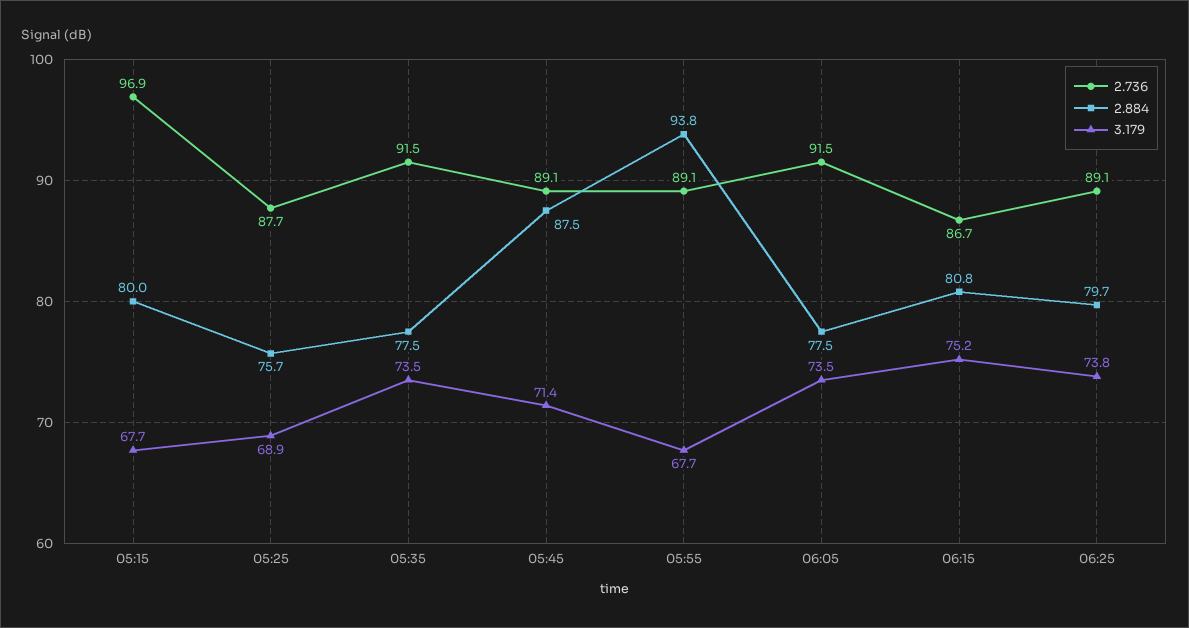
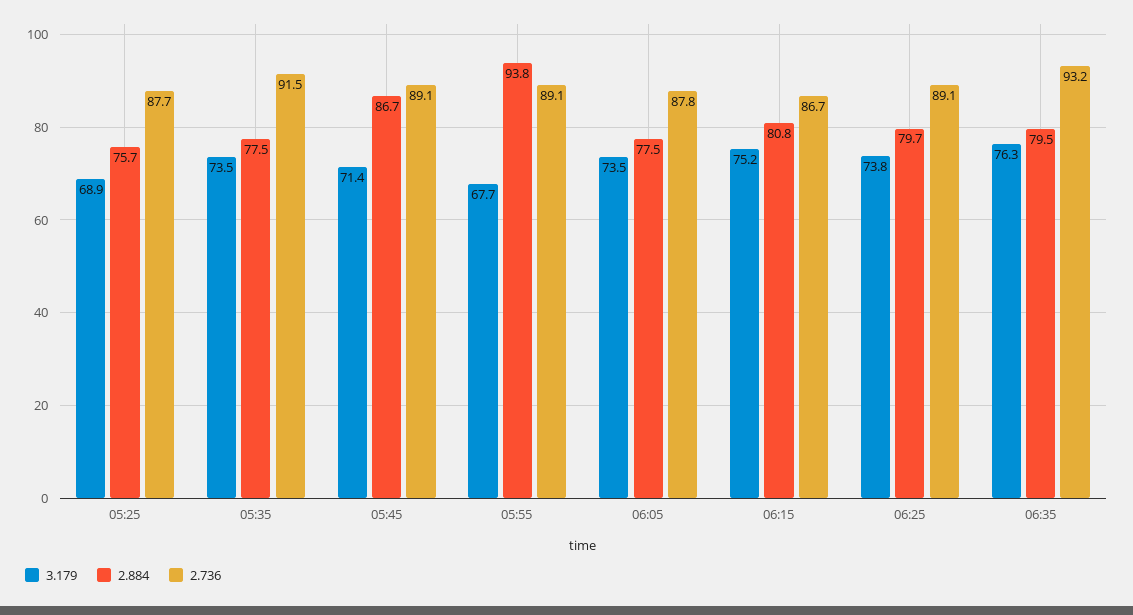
2.736, 05:15: 96.9 -> none
2.884, 05:15: 80 -> none
3.179, 05:15: 67.7 -> none
2.884, 05:45: 87.5 -> 86.7
2.736, 06:05: 91.5 -> 87.8
3.179, 06:35: none -> 76.3
2.884, 06:35: none -> 79.5
2.736, 06:35: none -> 93.2

